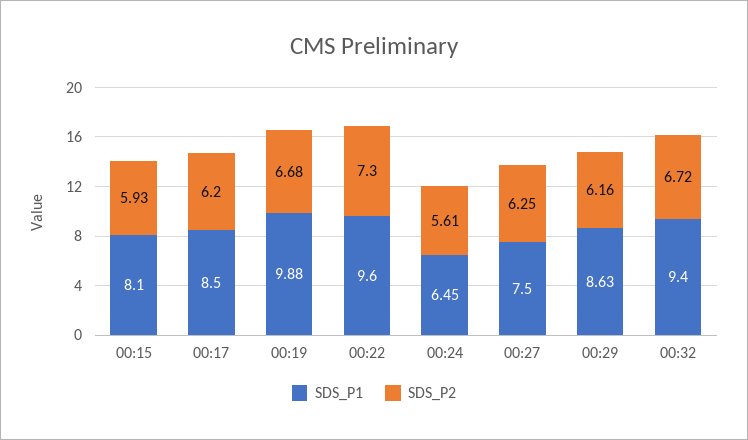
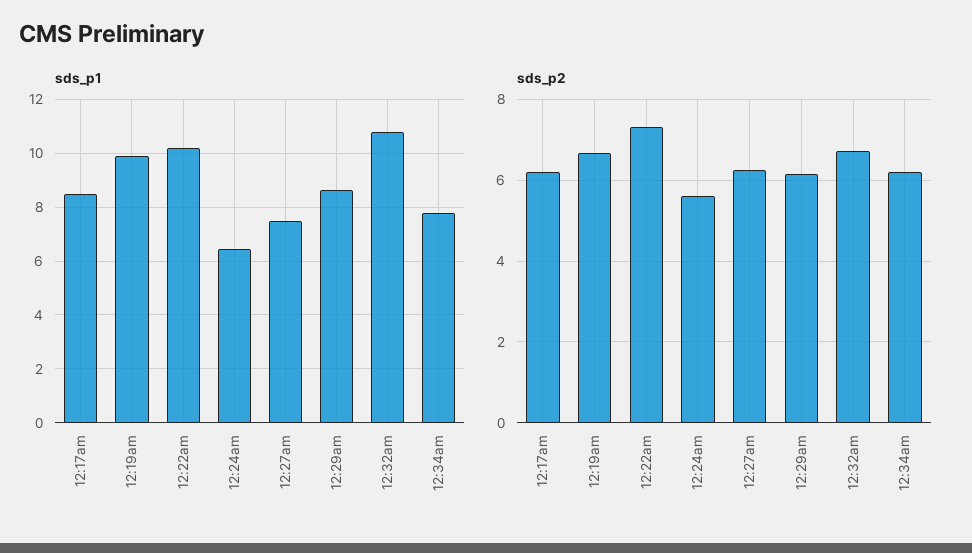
SDS_P1, 00:15: 8.1 -> none
SDS_P2, 00:15: 5.93 -> none
SDS_P1, 00:22: 9.6 -> 10.25
SDS_P1, 00:32: 9.4 -> 10.75
SDS_P1, 12:34am: none -> 7.75
SDS_P2, 12:34am: none -> 6.2

